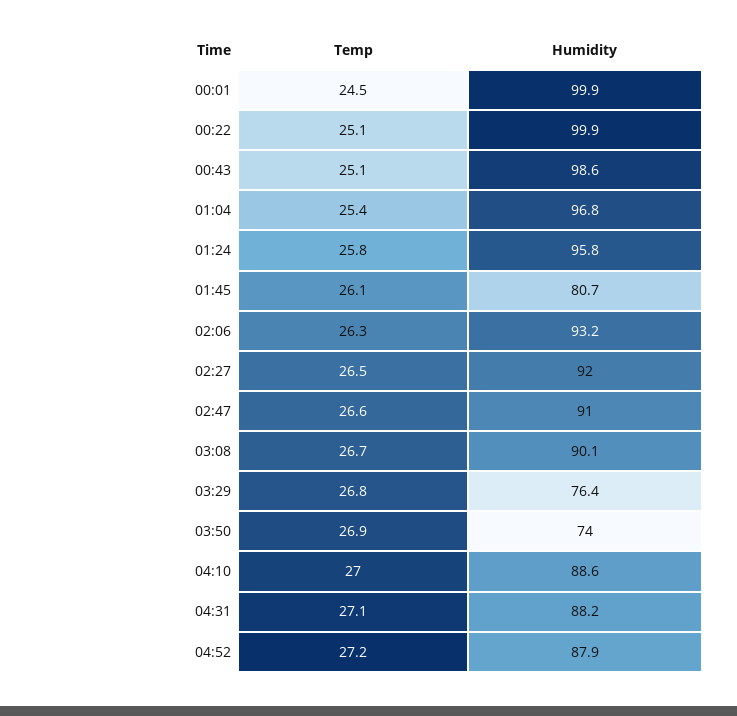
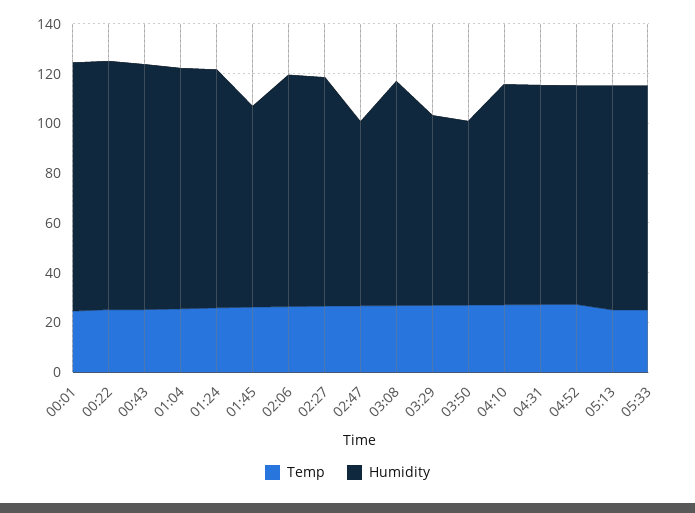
Humidity, 02:47: 91 -> 75
Temp, 05:13: none -> 25
Humidity, 05:13: none -> 90
Temp, 05:33: none -> 25
Humidity, 05:33: none -> 90

